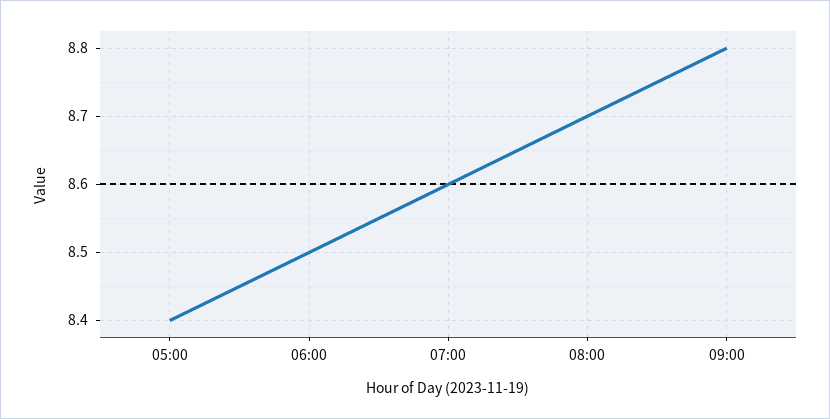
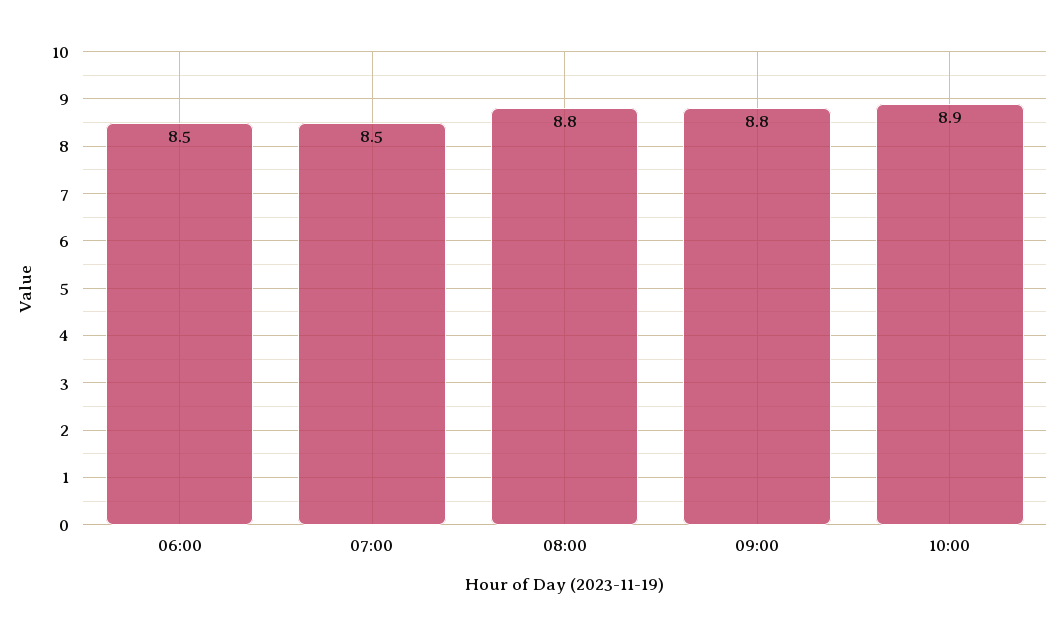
05:00: 8.4 -> none
07:00: 8.6 -> 8.5
08:00: 8.7 -> 8.8
10:00: none -> 8.9

